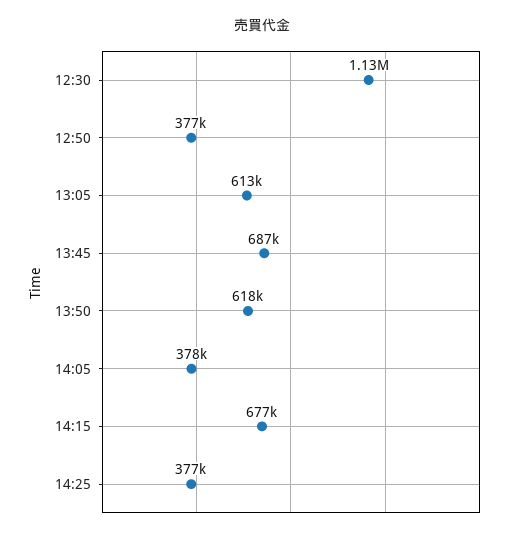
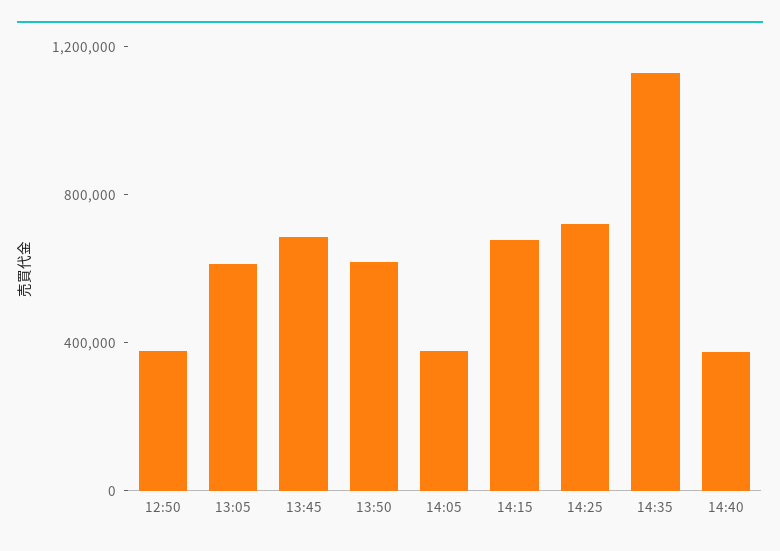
12:30: 1130000 -> none
14:25: 377000 -> 700000
14:35: none -> 1100000
14:40: none -> 400000

